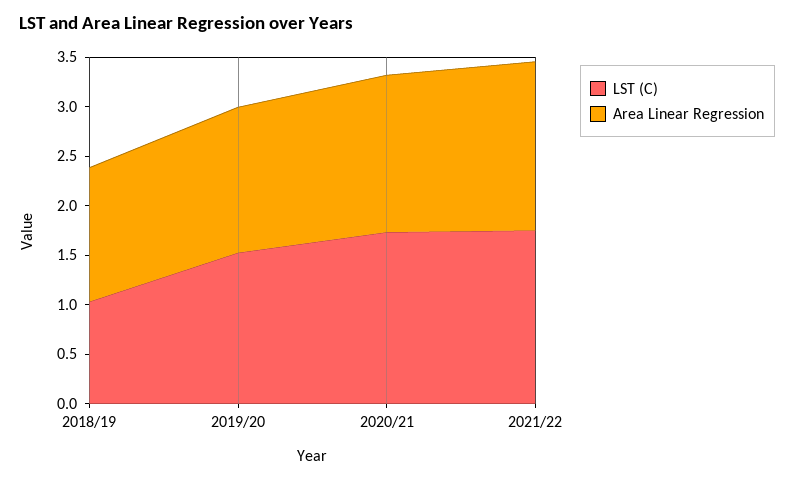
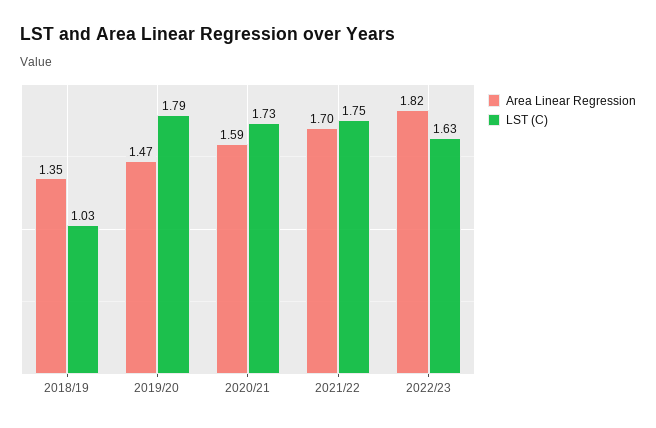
LST (C), 2019/20: 1.5 -> 1.79
Area Linear Regression, 2022/23: none -> 1.82
LST (C), 2022/23: none -> 1.63

